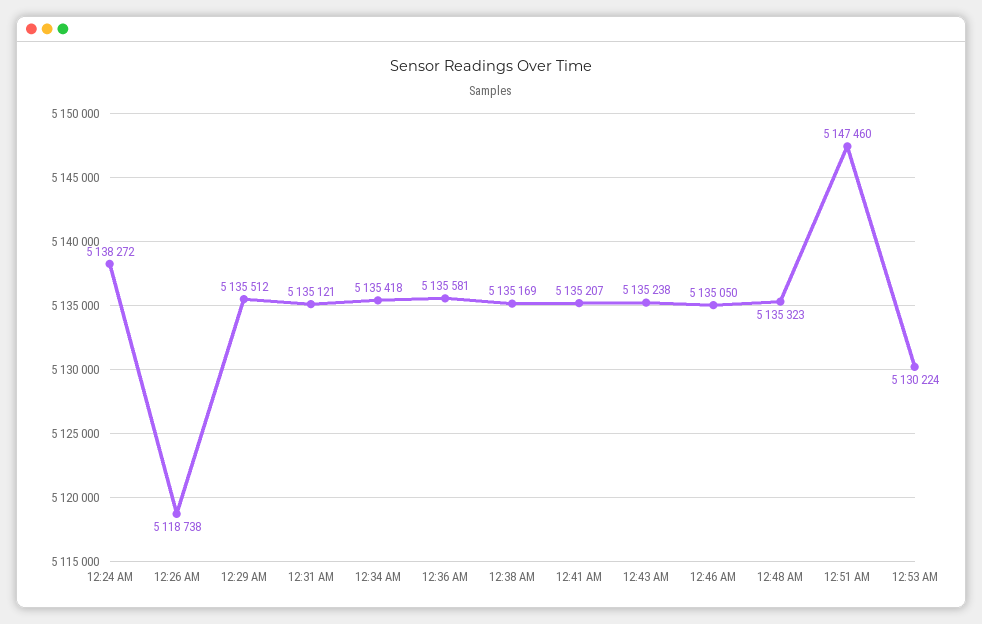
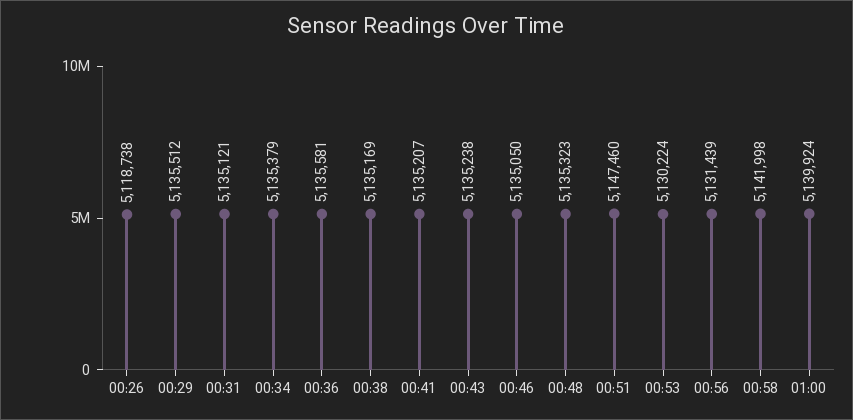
12:24 AM: 5138272 -> none
12:34 AM: 5135418 -> 5135379
00:56: none -> 5131439
00:58: none -> 5141998
01:00: none -> 5139924

